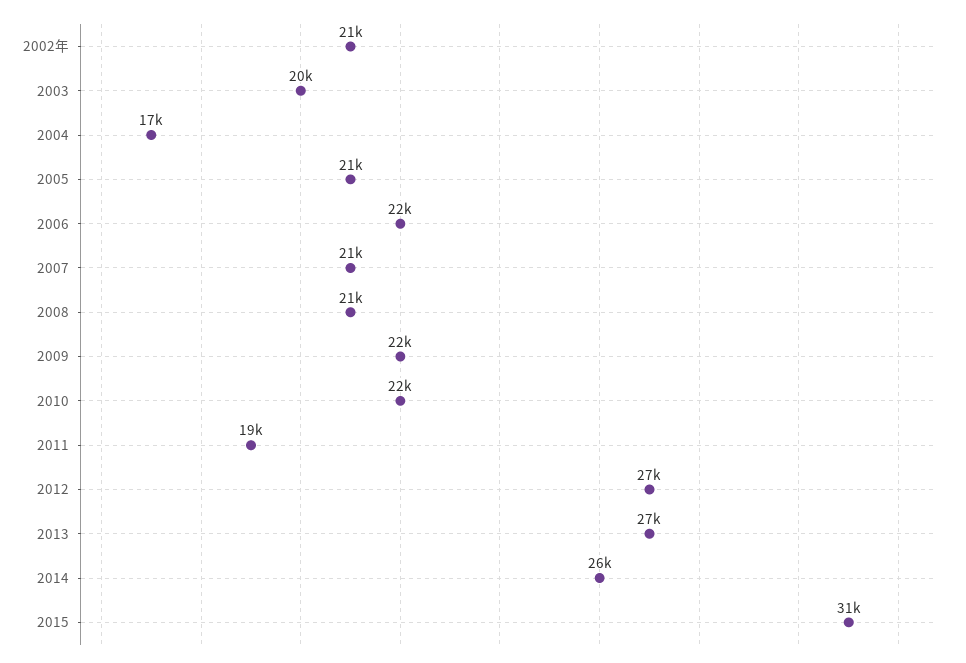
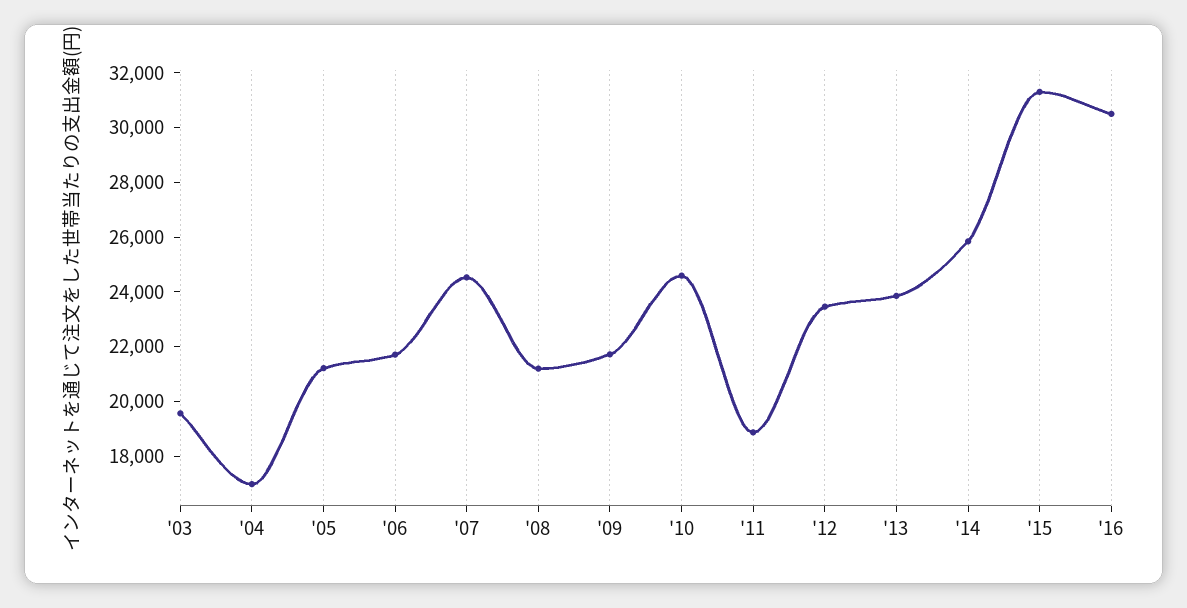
2002年: 21000 -> none
2007: 21000 -> 24500
2010: 22000 -> 24500
2012: 27000 -> 23500
2013: 27000 -> 24000
'16: none -> 30500

